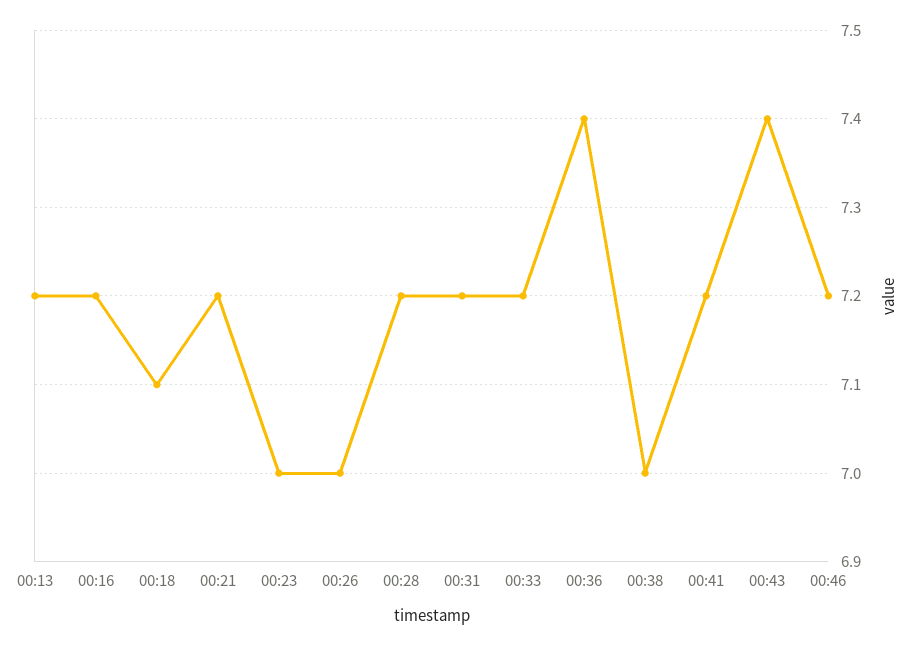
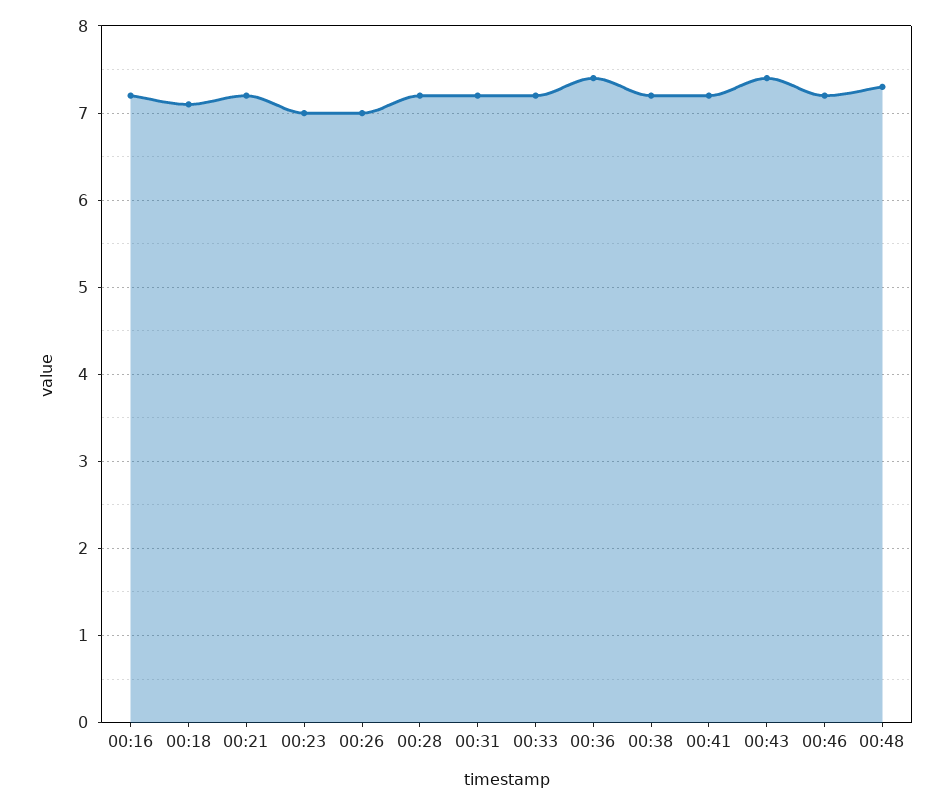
00:13: 7.2 -> none
00:38: 7 -> 7.2
00:48: none -> 7.3

